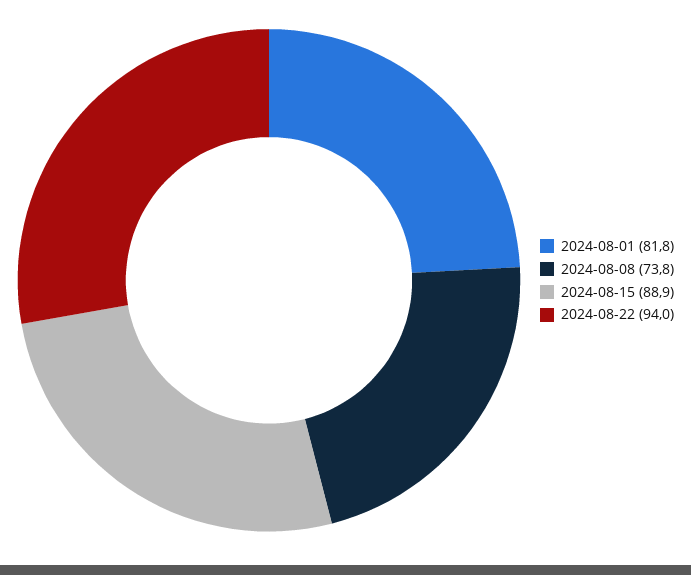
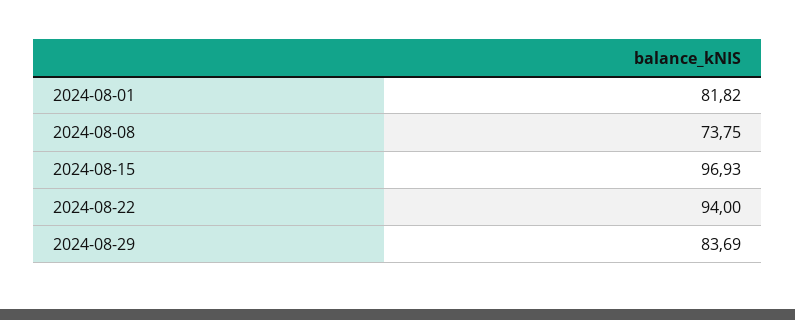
2024-08-15: 88.9 -> 96.93
2024-08-29: none -> 83.69

